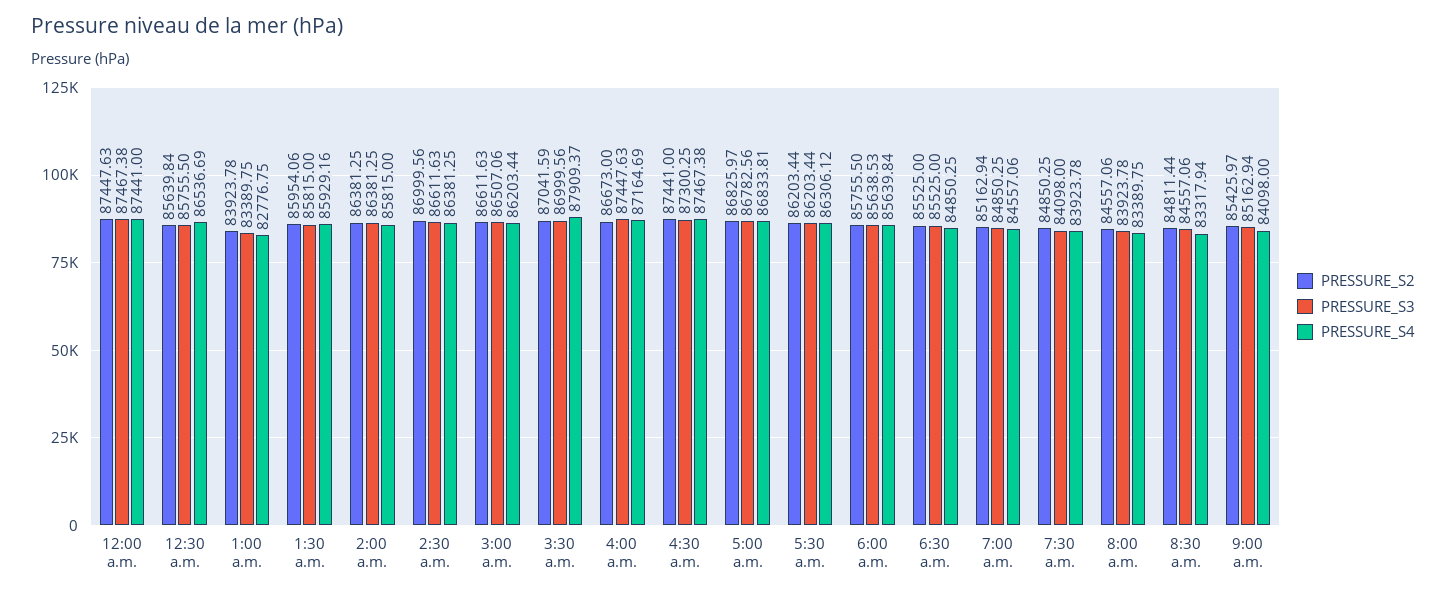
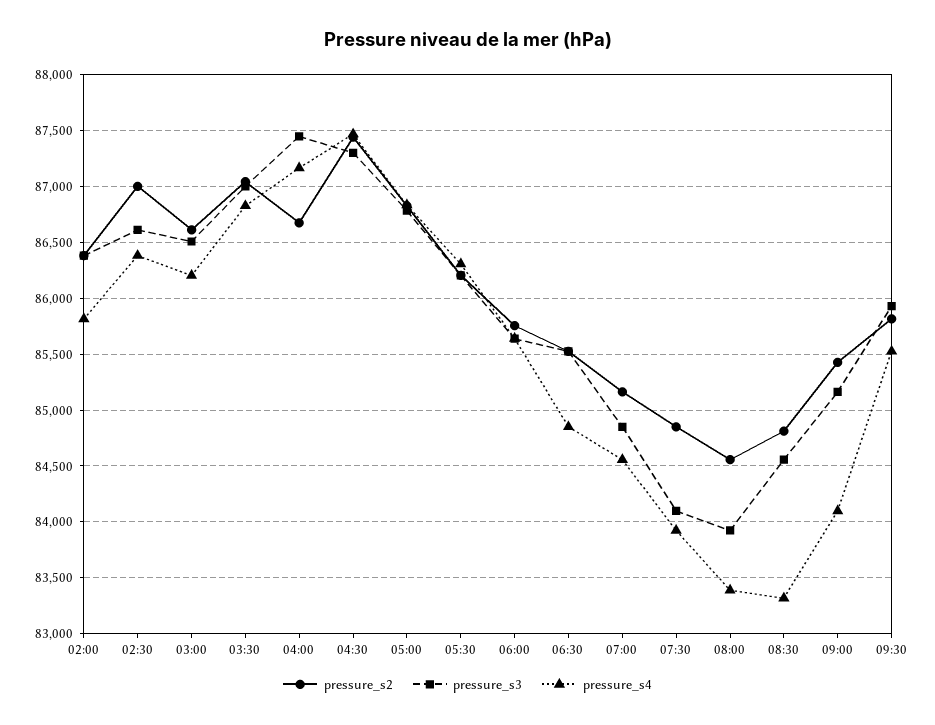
PRESSURE_S2, 12:00 a.m.: 87447.63 -> none
PRESSURE_S3, 12:00 a.m.: 87467.38 -> none
PRESSURE_S4, 12:00 a.m.: 87441 -> none
PRESSURE_S2, 12:30 a.m.: 85639.84 -> none
PRESSURE_S3, 12:30 a.m.: 85755.5 -> none
PRESSURE_S4, 12:30 a.m.: 86536.69 -> none
PRESSURE_S2, 1:00 a.m.: 83923.78 -> none
PRESSURE_S3, 1:00 a.m.: 83389.75 -> none
PRESSURE_S4, 1:00 a.m.: 82776.75 -> none
PRESSURE_S2, 1:30 a.m.: 85954.06 -> none
PRESSURE_S3, 1:30 a.m.: 85815 -> none
PRESSURE_S4, 1:30 a.m.: 85929.16 -> none
PRESSURE_S4, 3:30 a.m.: 87909.37 -> 86800
PRESSURE_S2, 09:30: none -> 85800
PRESSURE_S3, 09:30: none -> 85900
PRESSURE_S4, 09:30: none -> 85500

